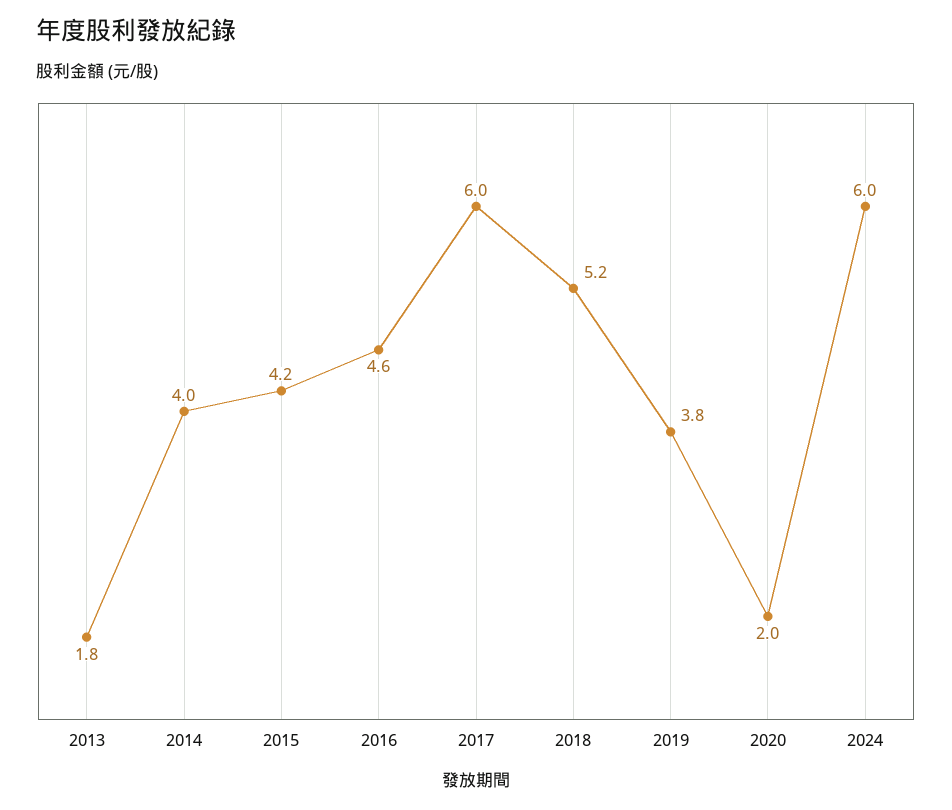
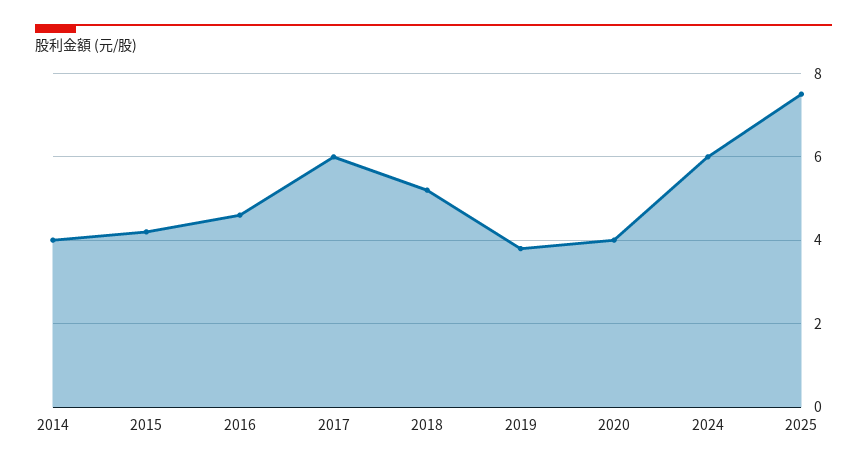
2013: 1.8 -> none
2020: 2 -> 4
2025: none -> 7.5

